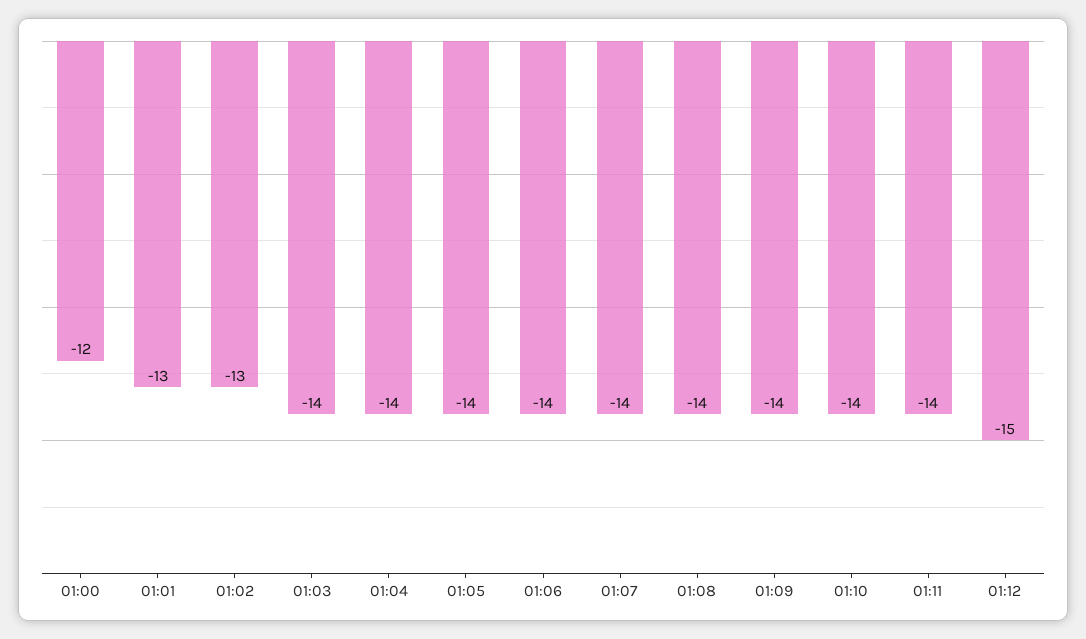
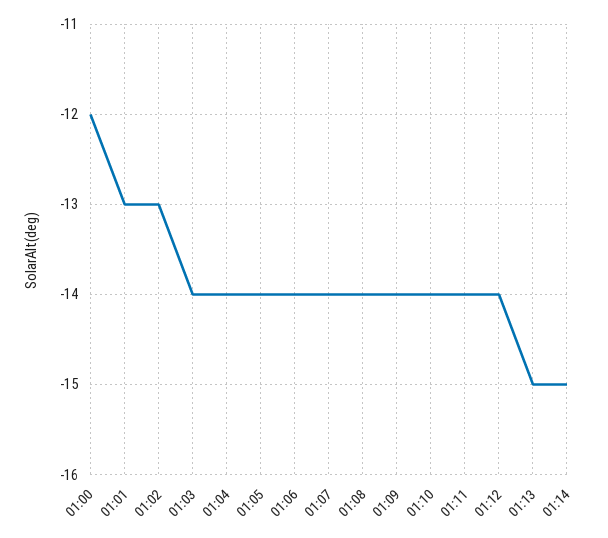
01:12: -15 -> -14
01:13: none -> -15
01:14: none -> -15

